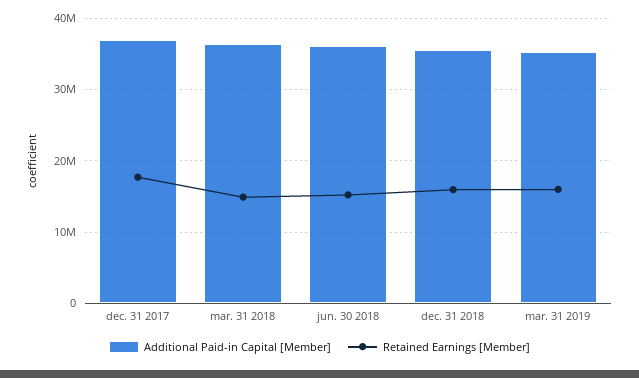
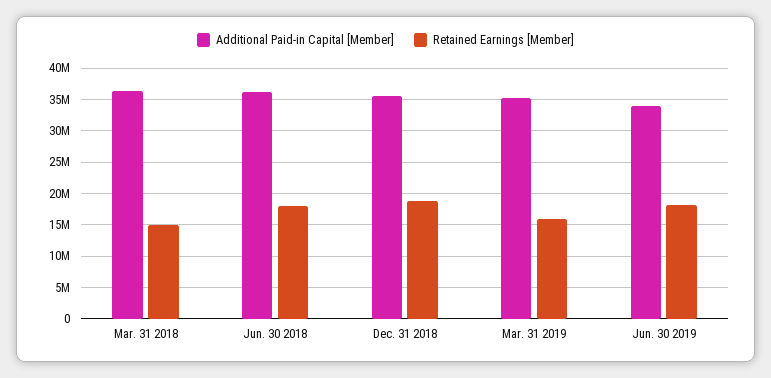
Additional Paid-in Capital [Member], dec. 31 2017: 37000000 -> none
Retained Earnings [Member], dec. 31 2017: 18000000 -> none
Retained Earnings [Member], jun. 30 2018: 15000000 -> 18000000
Retained Earnings [Member], dec. 31 2018: 16000000 -> 19000000
Additional Paid-in Capital [Member], Jun. 30 2019: none -> 34000000
Retained Earnings [Member], Jun. 30 2019: none -> 18000000

